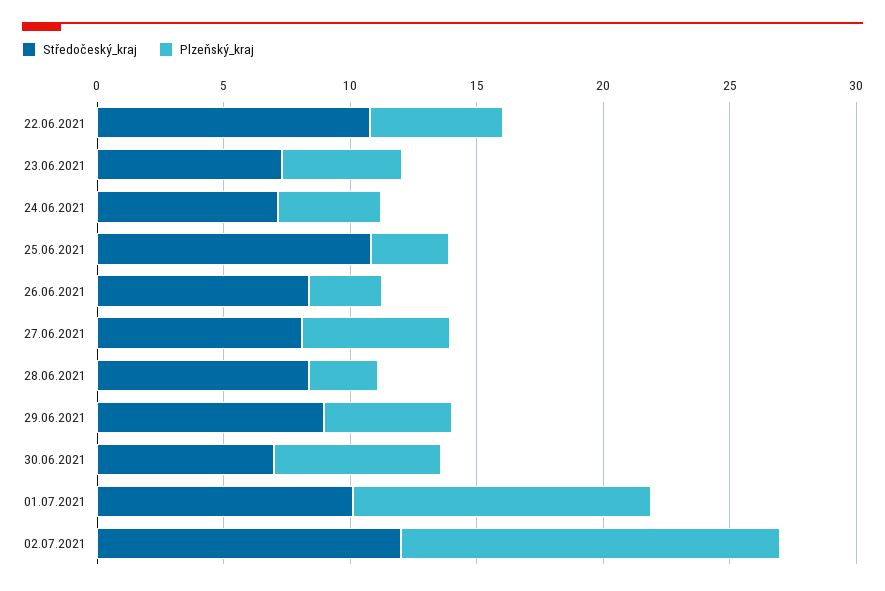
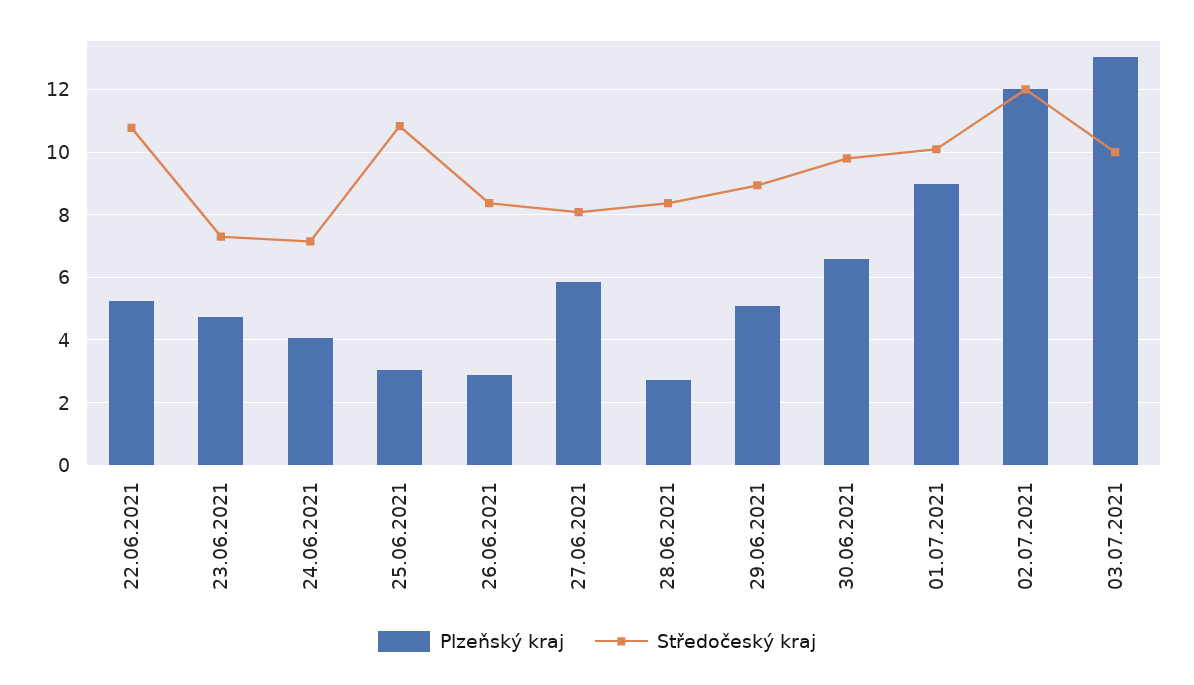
Středočeský_kraj, 30.06.2021: 7 -> 9.8
Plzeňský_kraj, 01.07.2021: 12 -> 9
Plzeňský_kraj, 02.07.2021: 15 -> 12
Plzeňský_kraj, 03.07.2021: none -> 13
Středočeský_kraj, 03.07.2021: none -> 10

